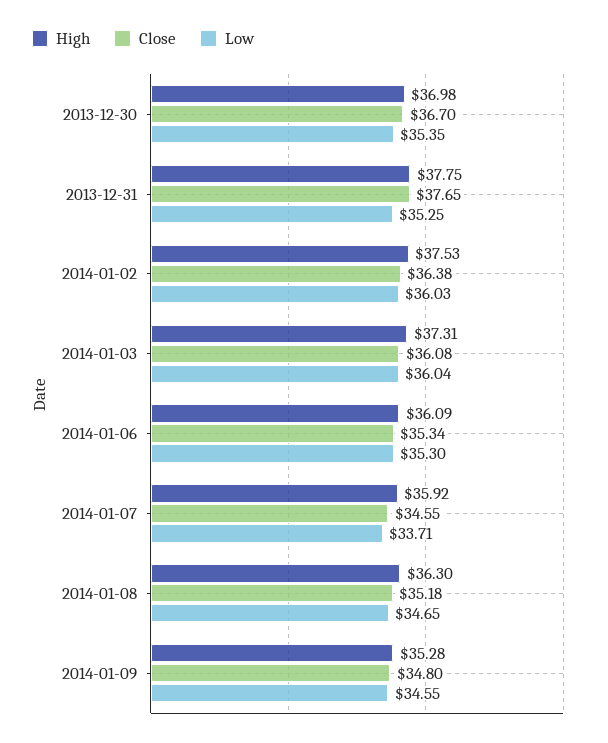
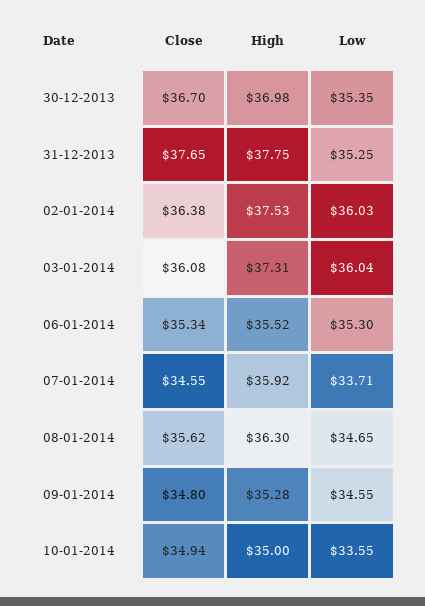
High, 2014-01-06: 36.09 -> 35.52
Close, 2014-01-08: 35.18 -> 35.62
Close, 10-01-2014: none -> 34.94
High, 10-01-2014: none -> 35
Low, 10-01-2014: none -> 33.55

